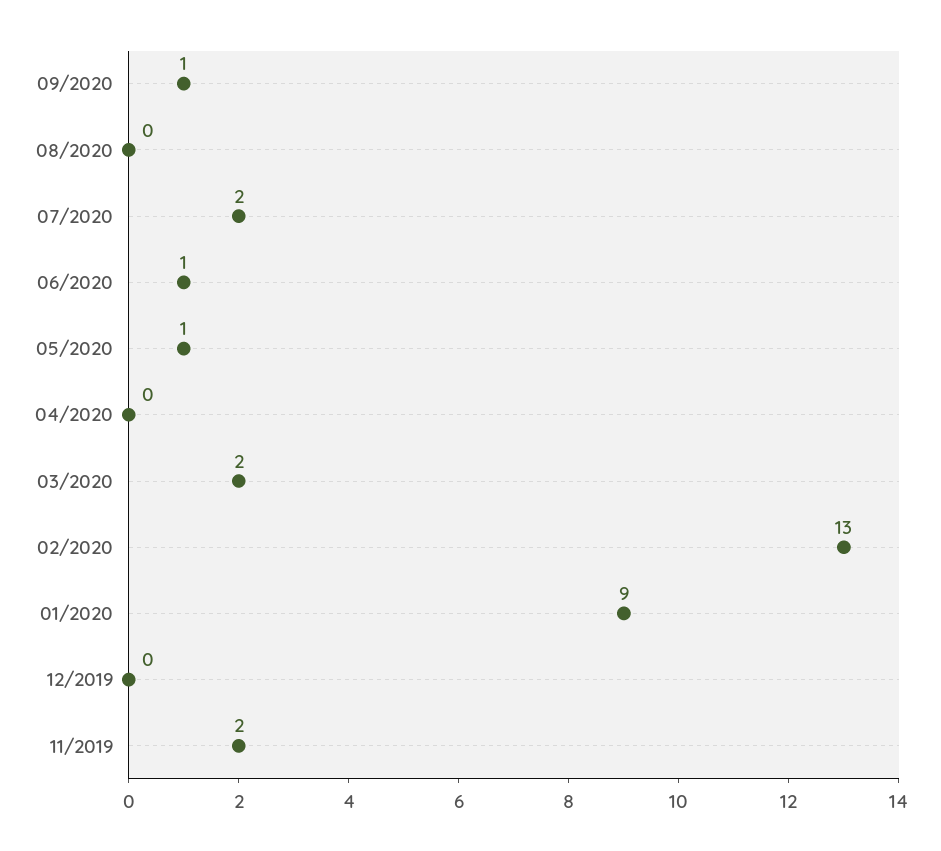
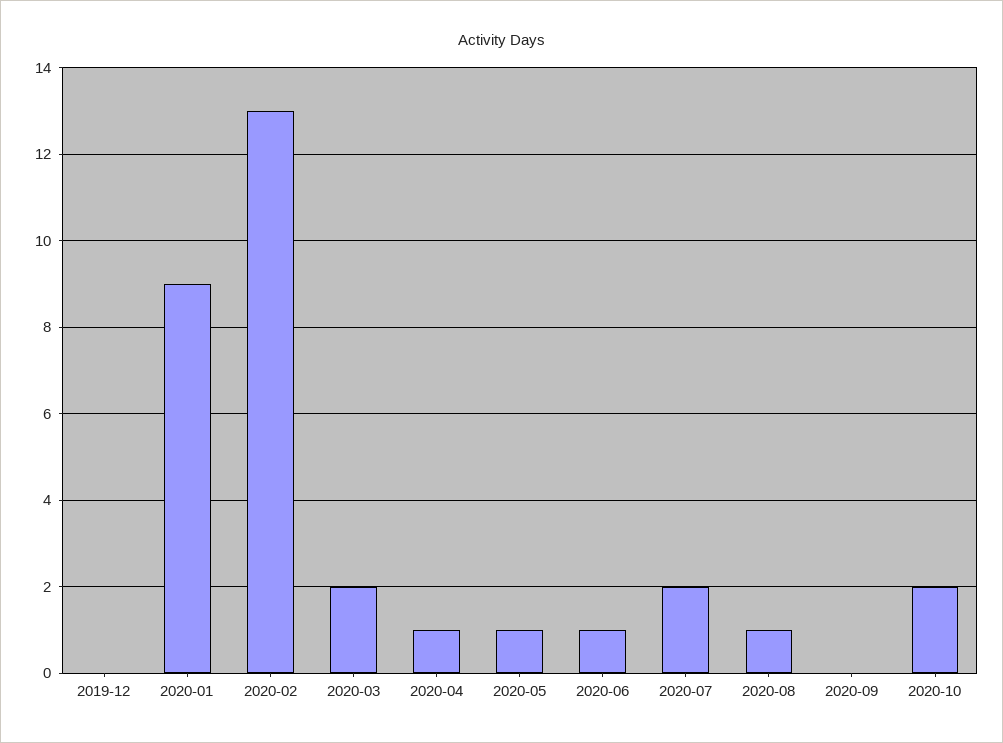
09/2020: 1 -> 0
08/2020: 0 -> 1
04/2020: 0 -> 1
11/2019: 2 -> none
2020-10: none -> 2

